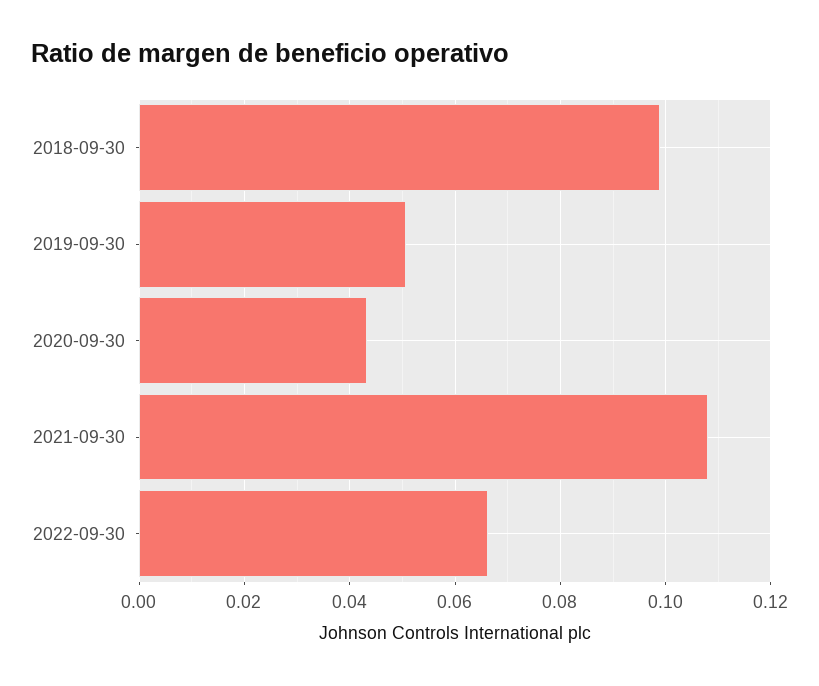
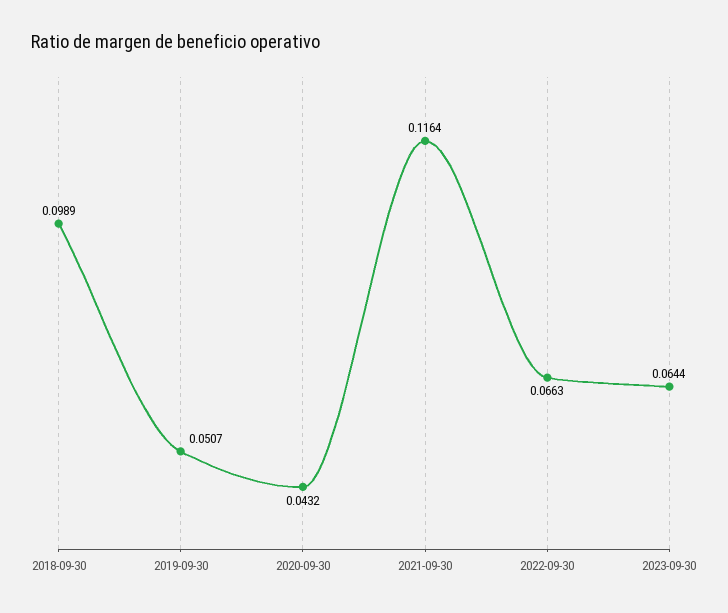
2021-09-30: 0.108 -> 0.1164
2023-09-30: none -> 0.0644

